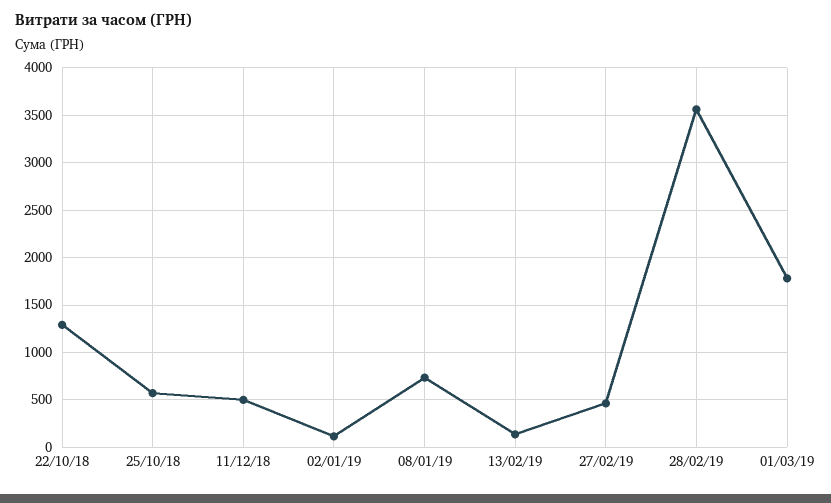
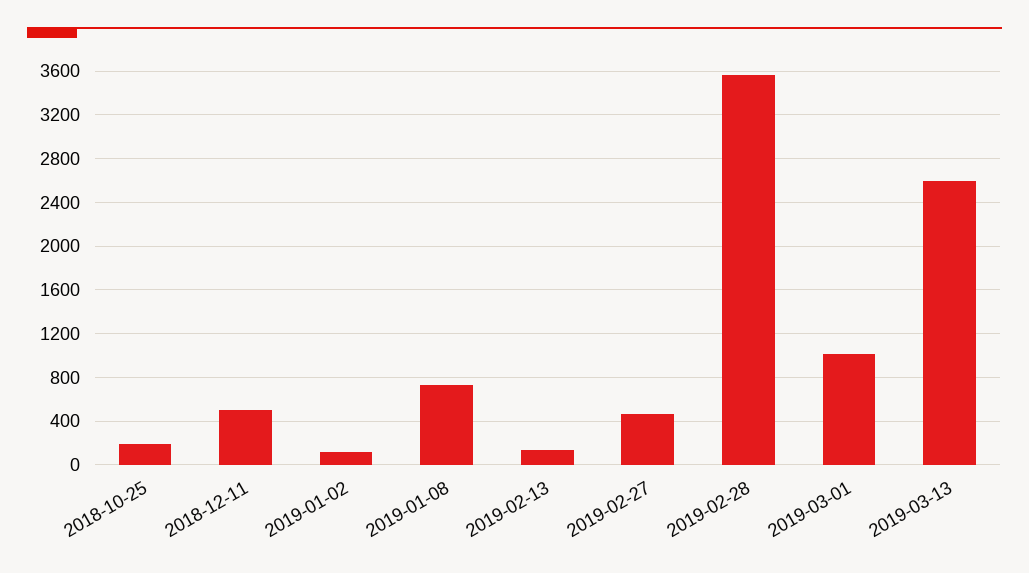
22/10/18: 1300 -> none
25/10/18: 600 -> 200
01/03/19: 1800 -> 1000
2019-03-13: none -> 2600

